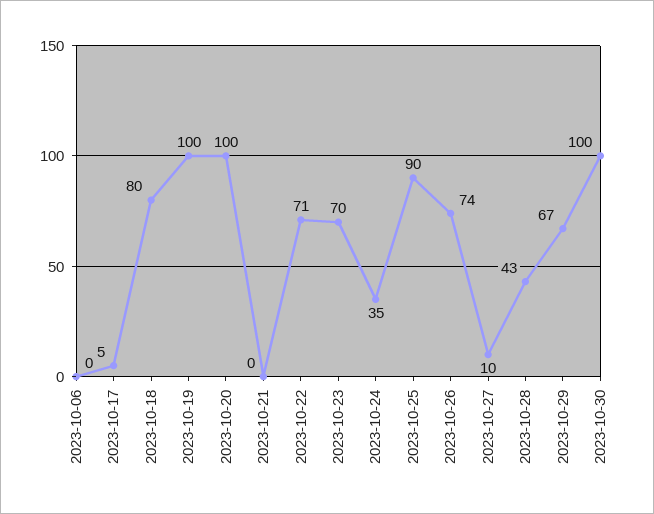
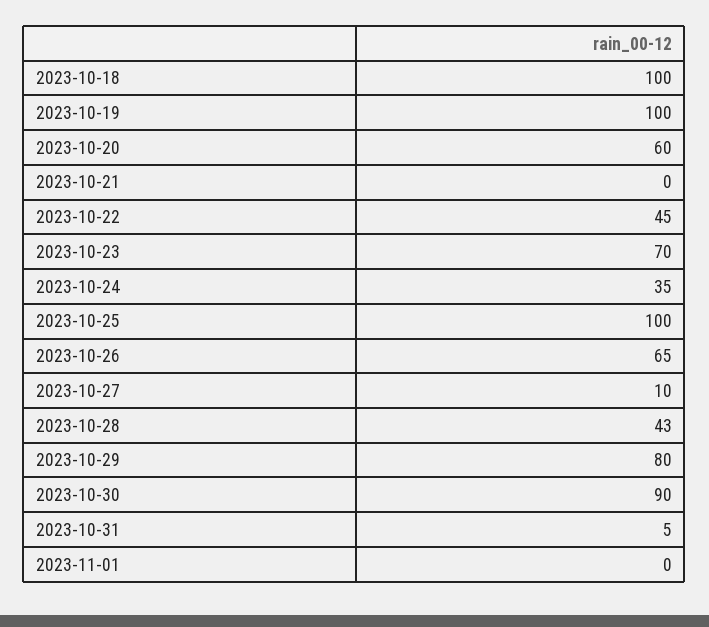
2023-10-06: 0 -> none
2023-10-17: 5 -> none
2023-10-18: 80 -> 100
2023-10-20: 100 -> 60
2023-10-22: 71 -> 45
2023-10-25: 90 -> 100
2023-10-26: 74 -> 65
2023-10-29: 67 -> 80
2023-10-30: 100 -> 90
2023-10-31: none -> 5
2023-11-01: none -> 0

